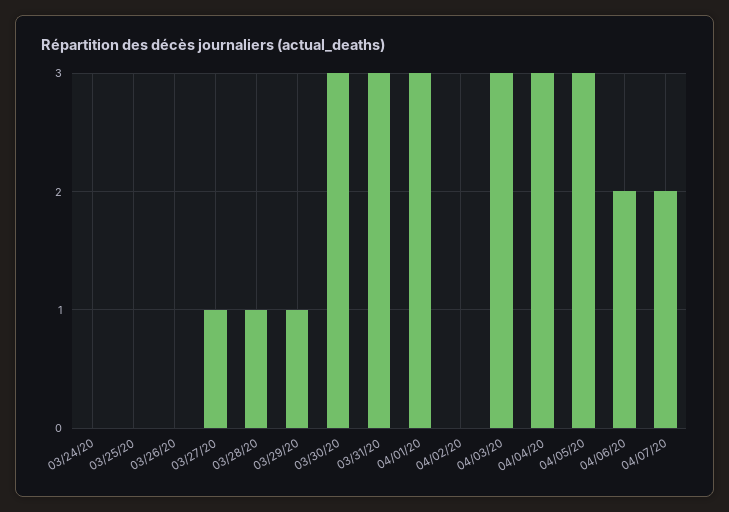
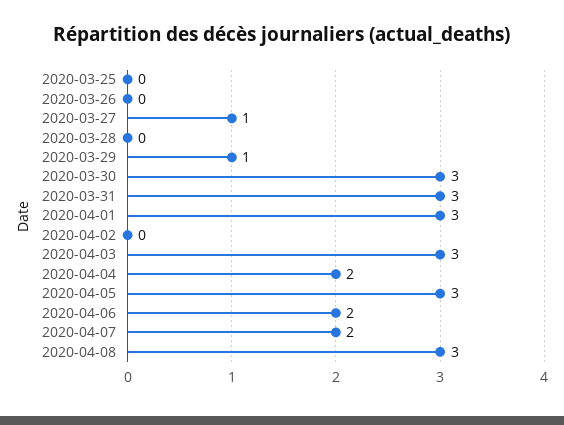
03/24/20: 0 -> none
03/28/20: 1 -> 0
04/04/20: 3 -> 2
2020-04-08: none -> 3

